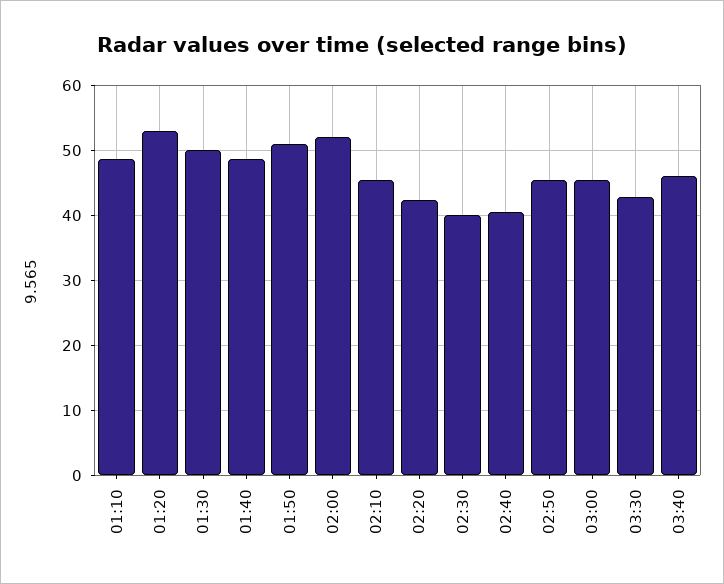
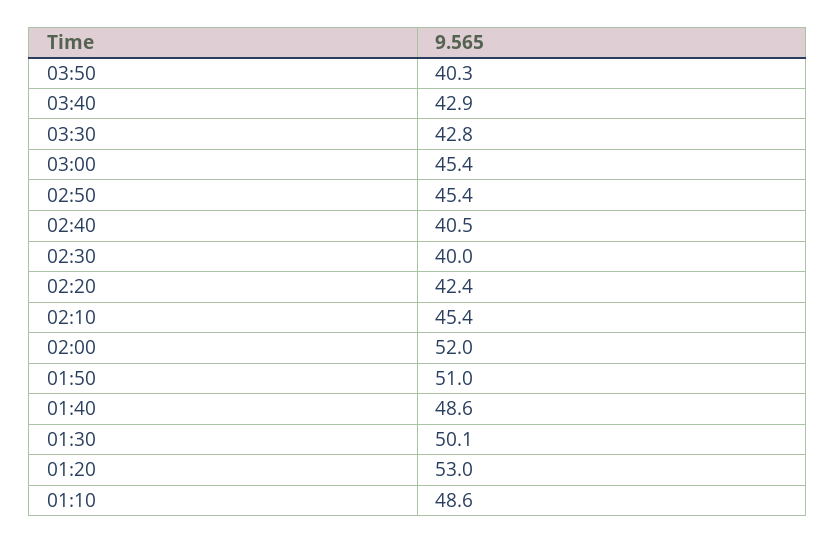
03:40: 46 -> 42.9
03:50: none -> 40.3

